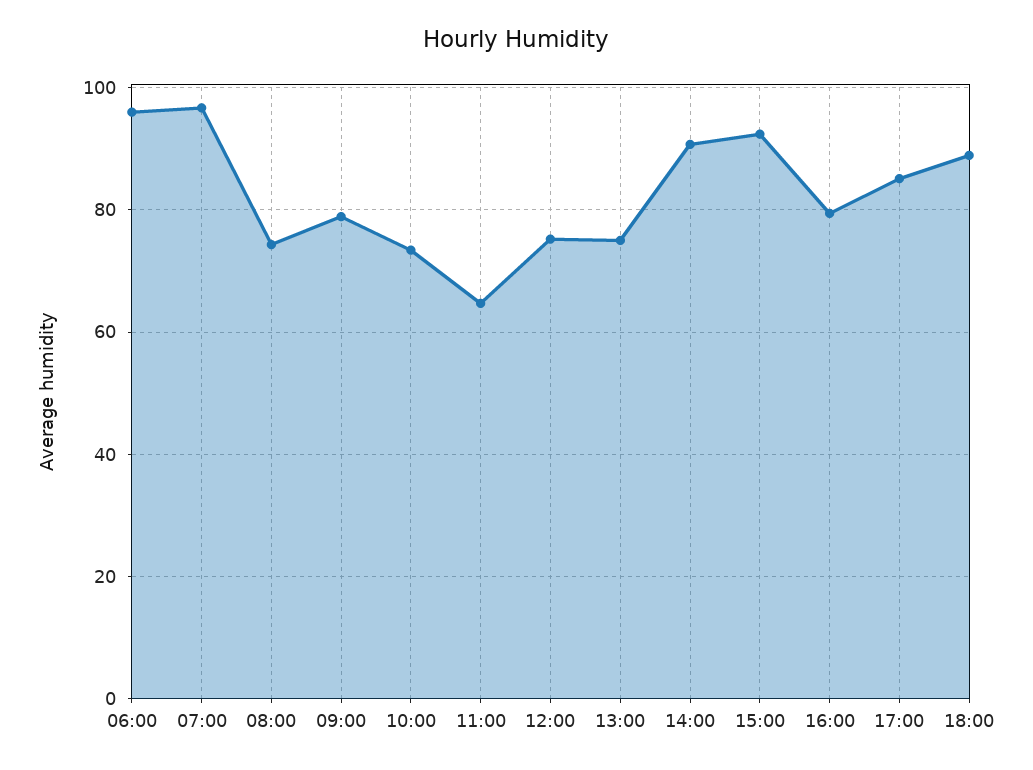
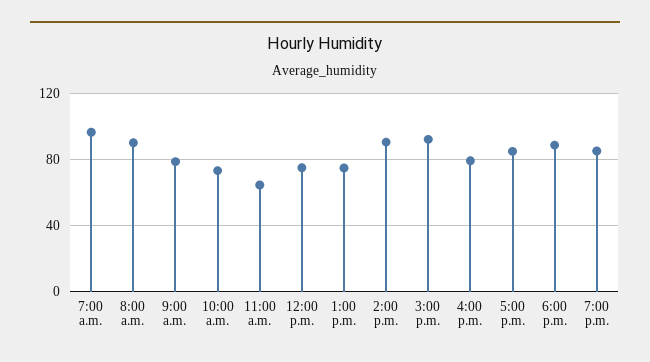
06:00: 96 -> none
08:00: 74 -> 90
7:00 p.m.: none -> 85

